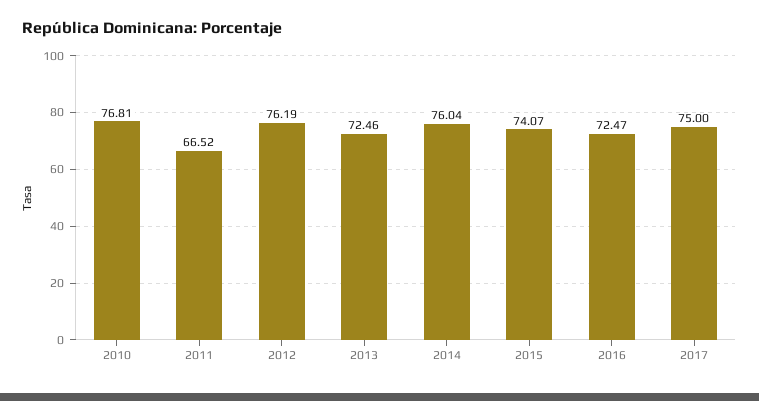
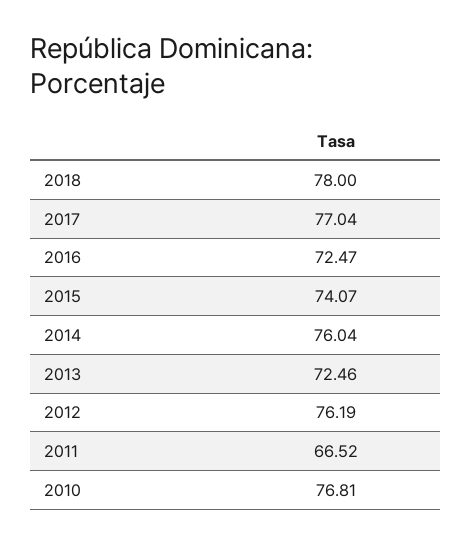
2017: 75 -> 77.04
2018: none -> 78

